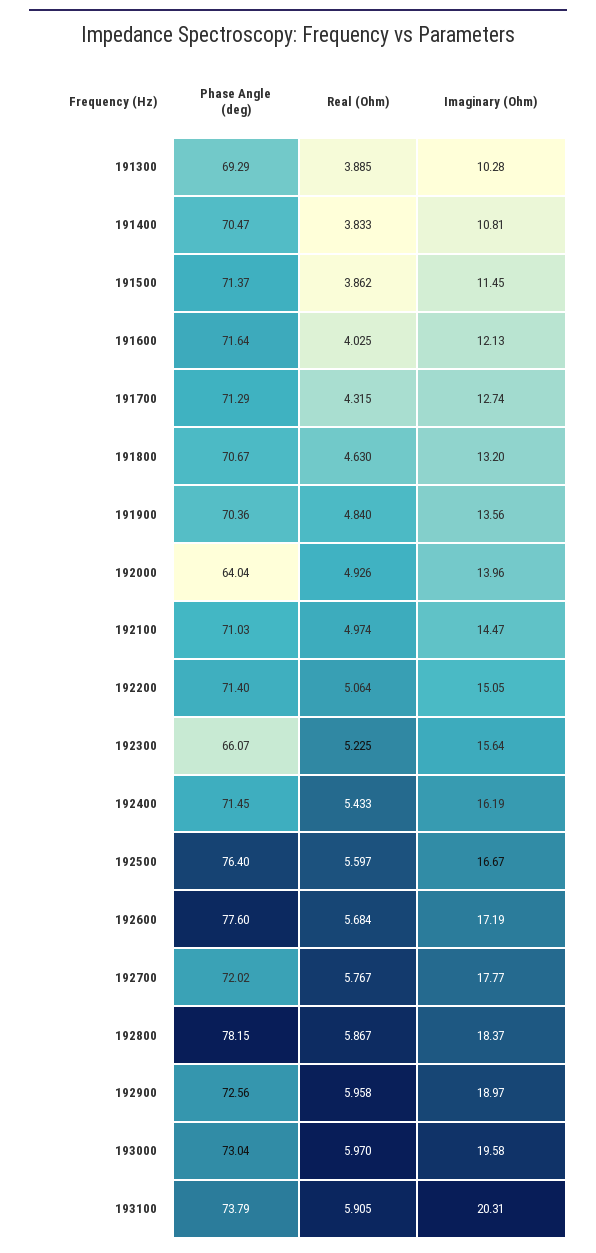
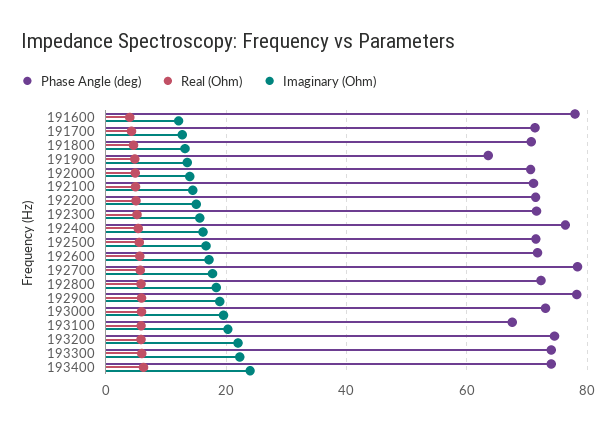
Phase Angle (deg), 191300: 69.29 -> none
Real (Ohm), 191300: 3.885 -> none
Imaginary (Ohm), 191300: 10.28 -> none
Phase Angle (deg), 191400: 70.47 -> none
Real (Ohm), 191400: 3.833 -> none
Imaginary (Ohm), 191400: 10.81 -> none
Phase Angle (deg), 191500: 71.37 -> none
Real (Ohm), 191500: 3.862 -> none
Imaginary (Ohm), 191500: 11.45 -> none
Phase Angle (deg), 191600: 71.64 -> 78
Phase Angle (deg), 191900: 70.36 -> 64
Phase Angle (deg), 192000: 64.04 -> 70
Phase Angle (deg), 192300: 66.07 -> 72
Phase Angle (deg), 192400: 71.45 -> 76
Phase Angle (deg), 192500: 76.4 -> 72
Phase Angle (deg), 192600: 77.6 -> 72
Phase Angle (deg), 192700: 72.02 -> 78
Phase Angle (deg), 192800: 78.15 -> 72
Phase Angle (deg), 192900: 72.56 -> 78
Phase Angle (deg), 193100: 73.79 -> 68
Phase Angle (deg), 193200: none -> 74
Real (Ohm), 193200: none -> 6
Imaginary (Ohm), 193200: none -> 22
Phase Angle (deg), 193300: none -> 74
Real (Ohm), 193300: none -> 6
Imaginary (Ohm), 193300: none -> 22
Phase Angle (deg), 193400: none -> 74
Real (Ohm), 193400: none -> 6
Imaginary (Ohm), 193400: none -> 24

